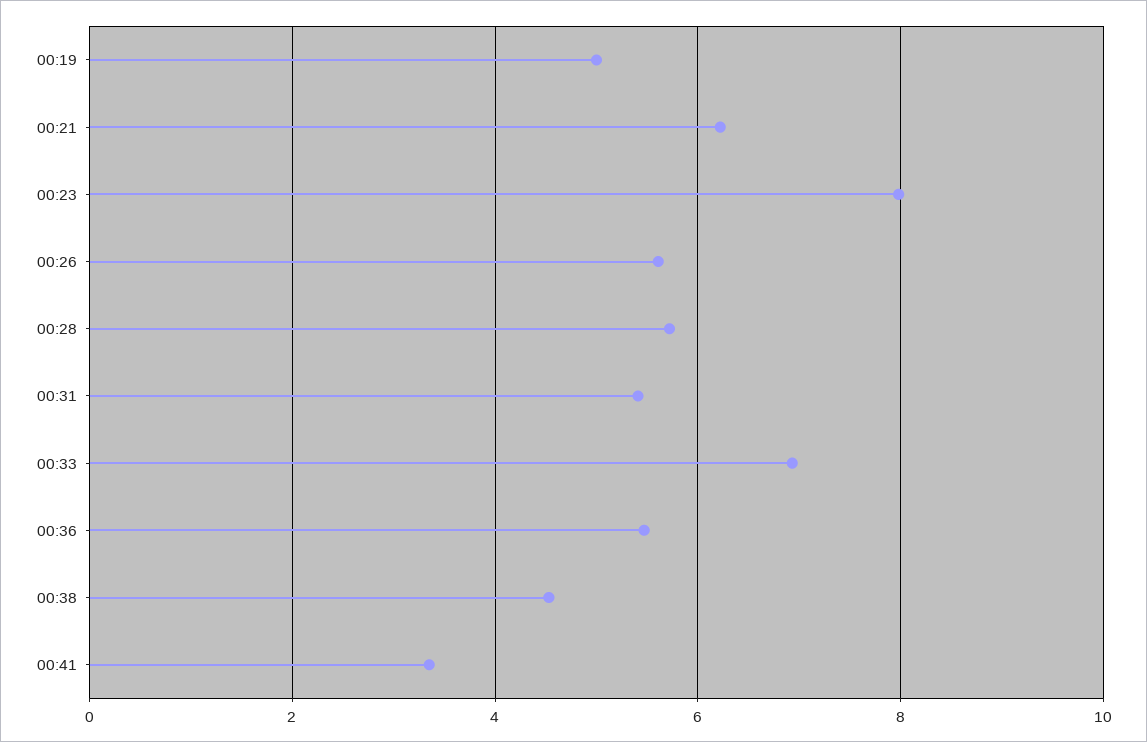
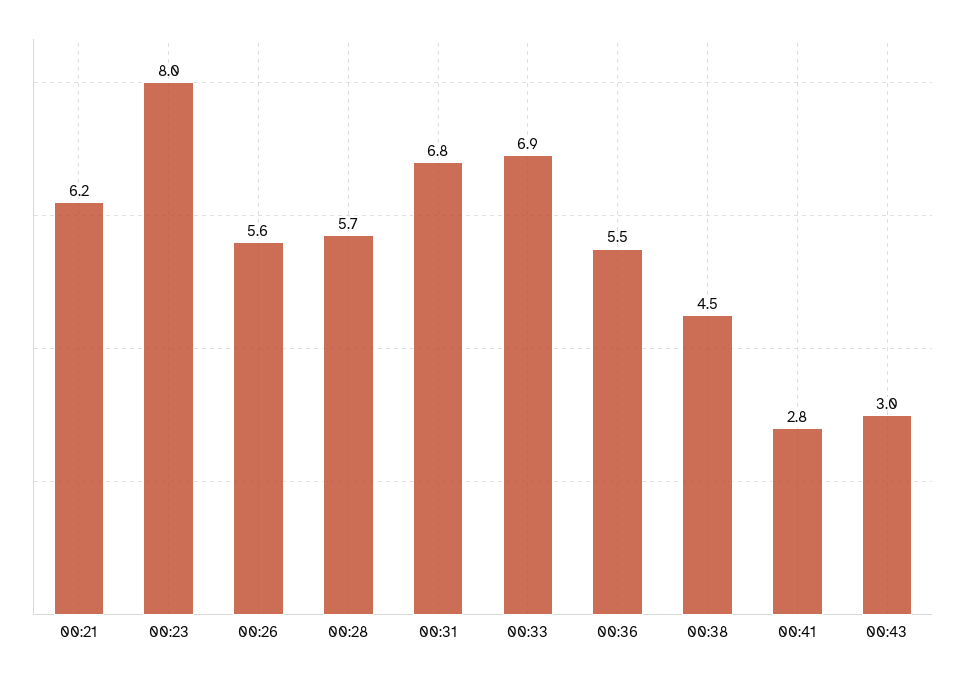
00:19: 5 -> none
00:31: 5.4 -> 6.8
00:41: 3.4 -> 2.8
00:43: none -> 3

